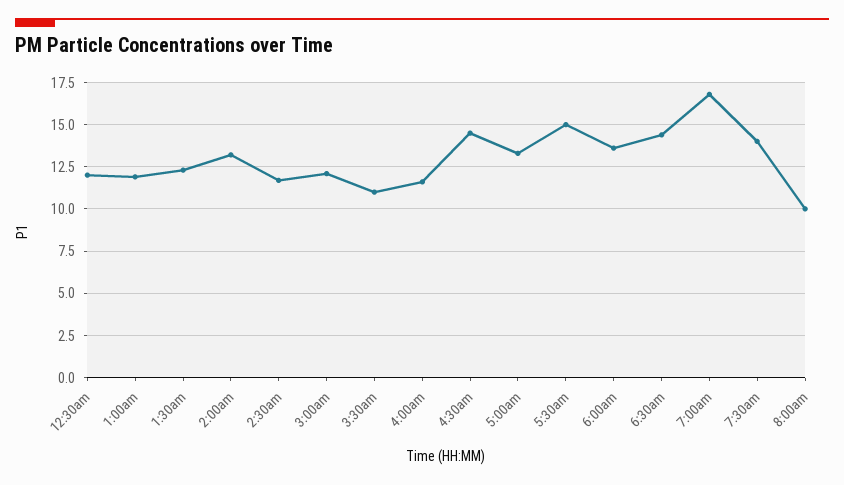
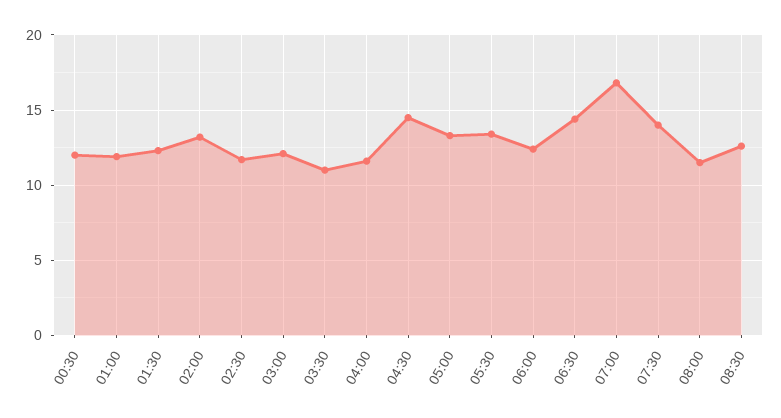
5:30am: 15 -> 13.5
6:00am: 13.5 -> 12.5
8:00am: 10 -> 11.5
08:30: none -> 12.5

